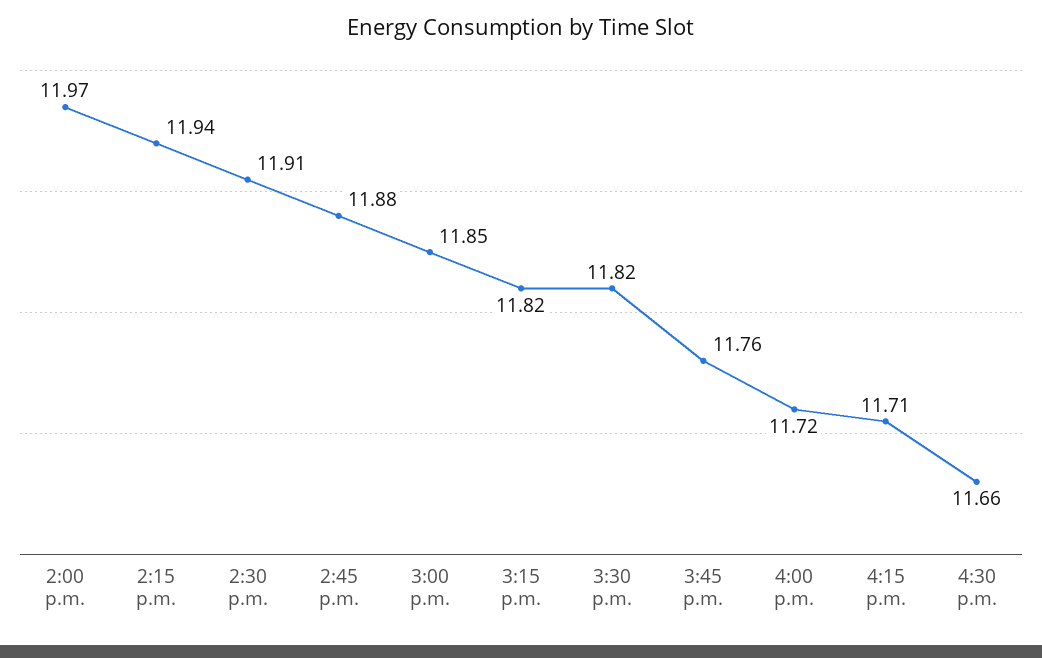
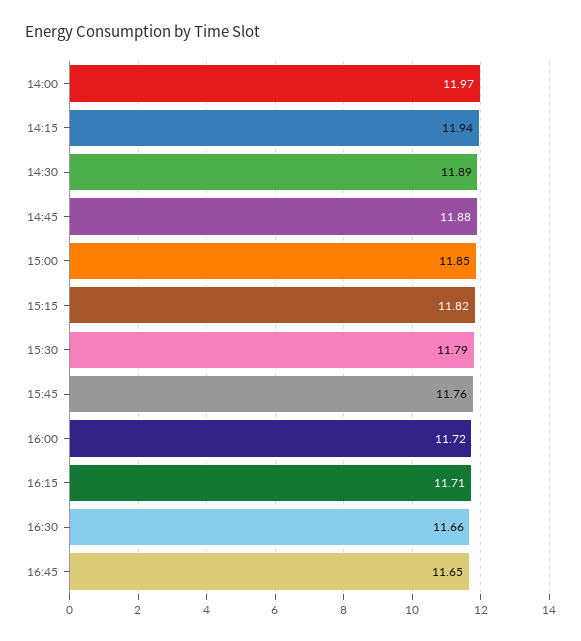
2:30 p.m.: 11.91 -> 11.89
3:30 p.m.: 11.82 -> 11.79
16:45: none -> 11.65

